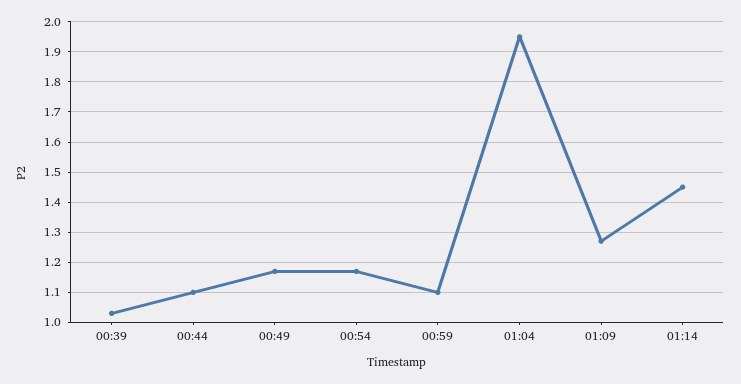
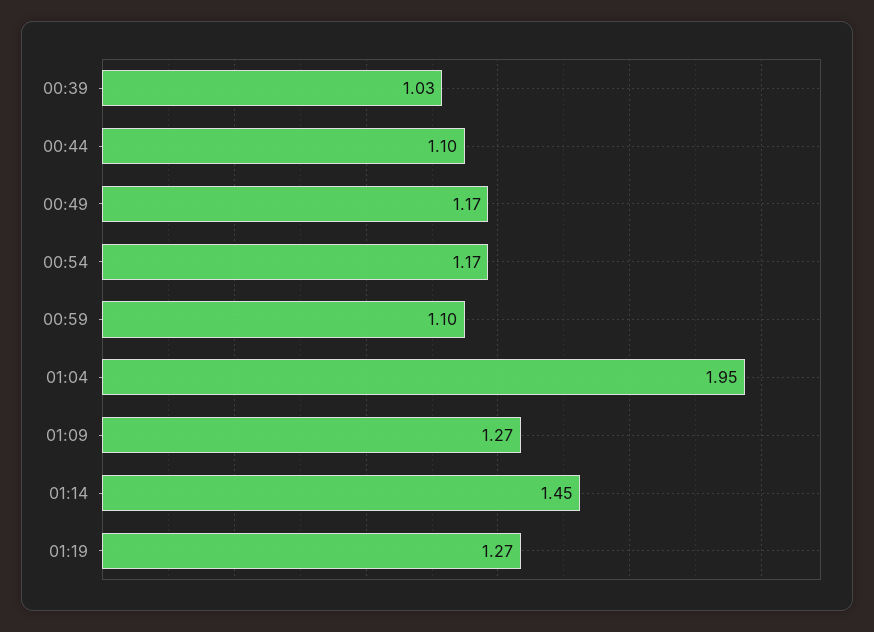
01:19: none -> 1.27

